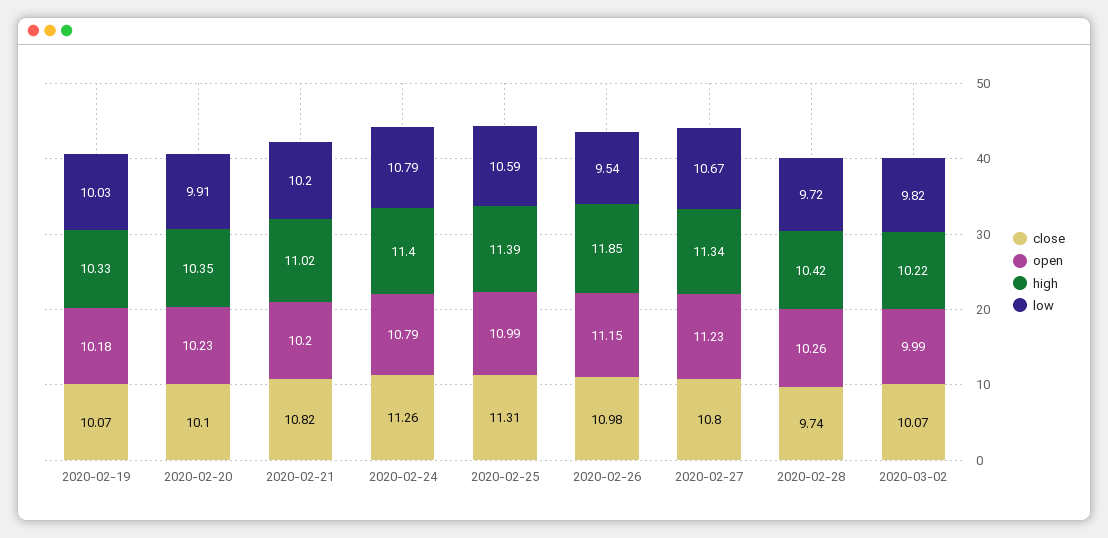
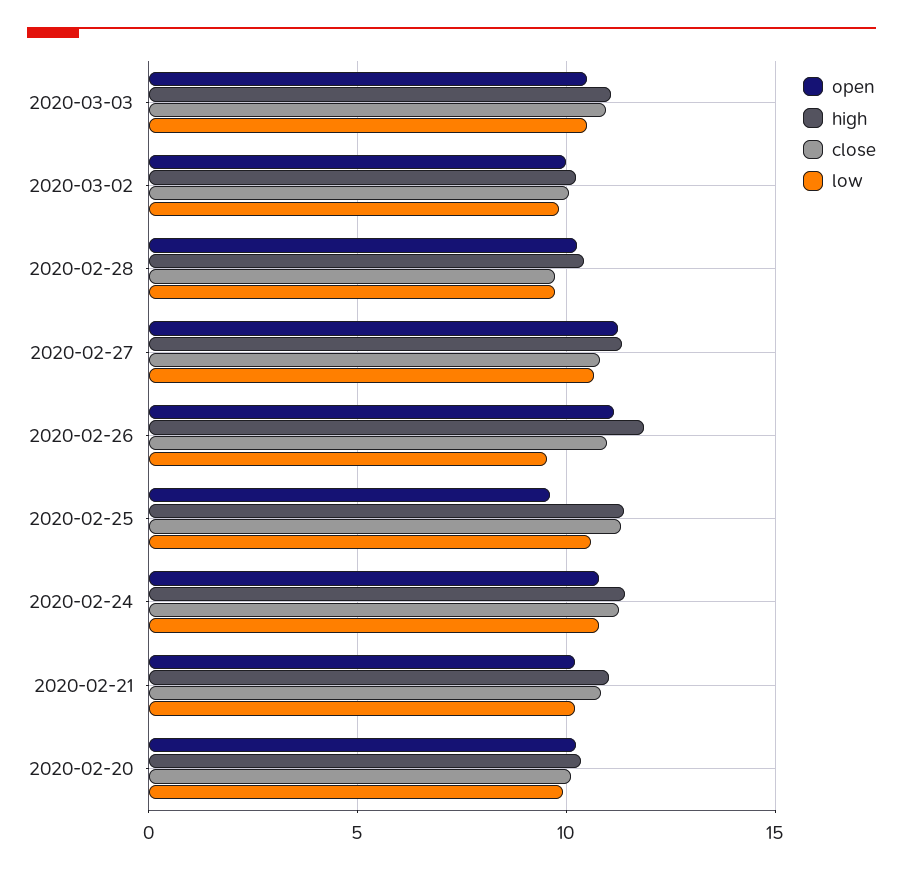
close, 2020-02-19: 10.07 -> none
open, 2020-02-19: 10.18 -> none
high, 2020-02-19: 10.33 -> none
low, 2020-02-19: 10.03 -> none
open, 2020-02-25: 10.99 -> 9.5
open, 2020-03-03: none -> 10.5
high, 2020-03-03: none -> 11
close, 2020-03-03: none -> 11
low, 2020-03-03: none -> 10.5

